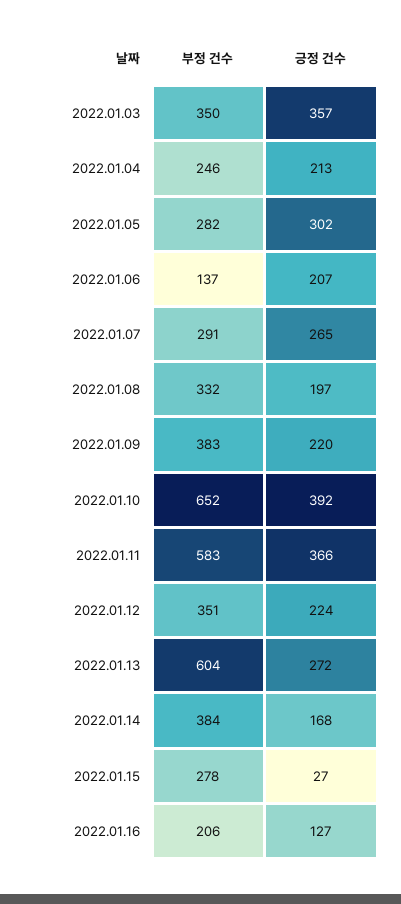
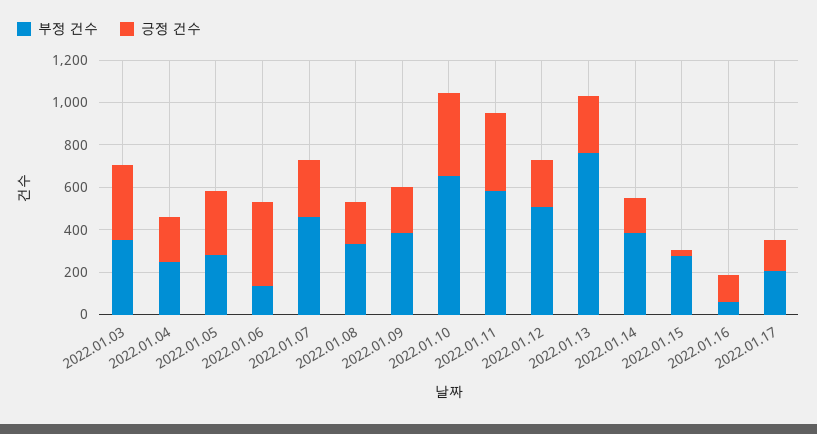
긍정 건수, 2022.01.06: 207 -> 400
부정 건수, 2022.01.07: 291 -> 450
부정 건수, 2022.01.12: 351 -> 500
부정 건수, 2022.01.13: 604 -> 750
부정 건수, 2022.01.16: 206 -> 50
부정 건수, 2022.01.17: none -> 200
긍정 건수, 2022.01.17: none -> 150

